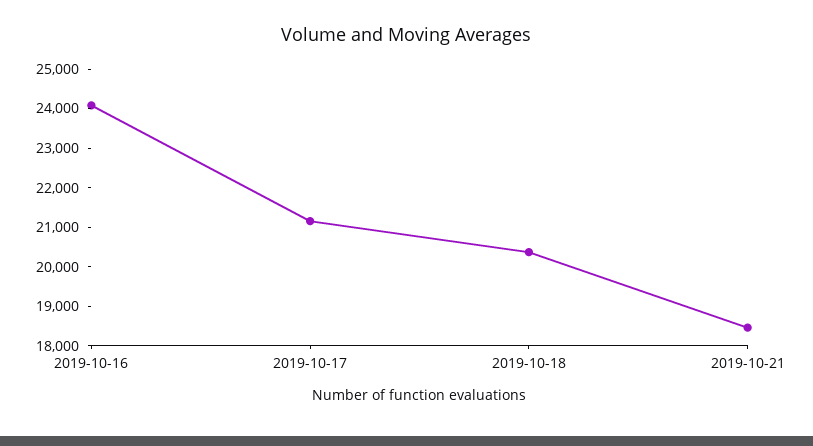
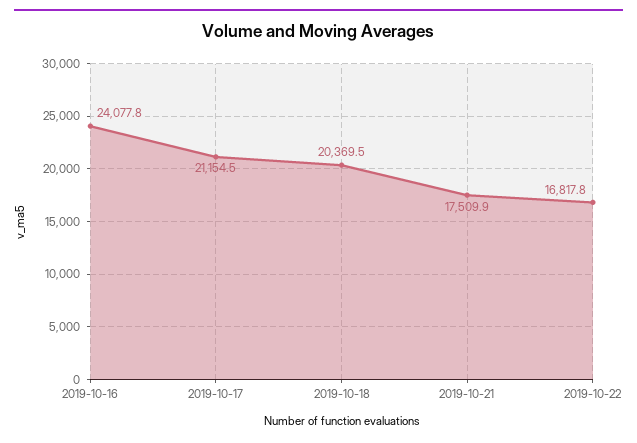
2019-10-21: 18500 -> 17509.9
2019-10-22: none -> 16817.8

